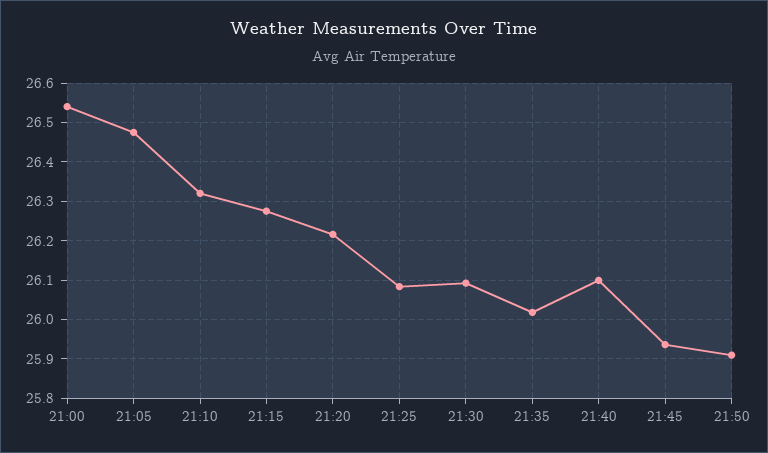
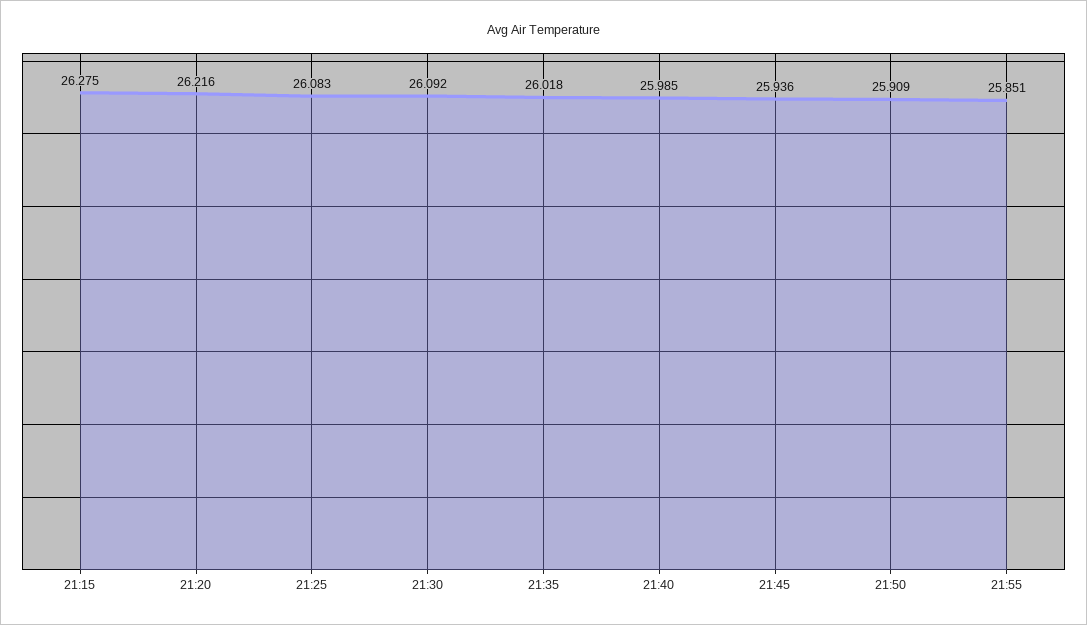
21:00: 26.54 -> none
21:05: 26.48 -> none
21:10: 26.32 -> none
21:40: 26.1 -> 25.985
21:55: none -> 25.851

